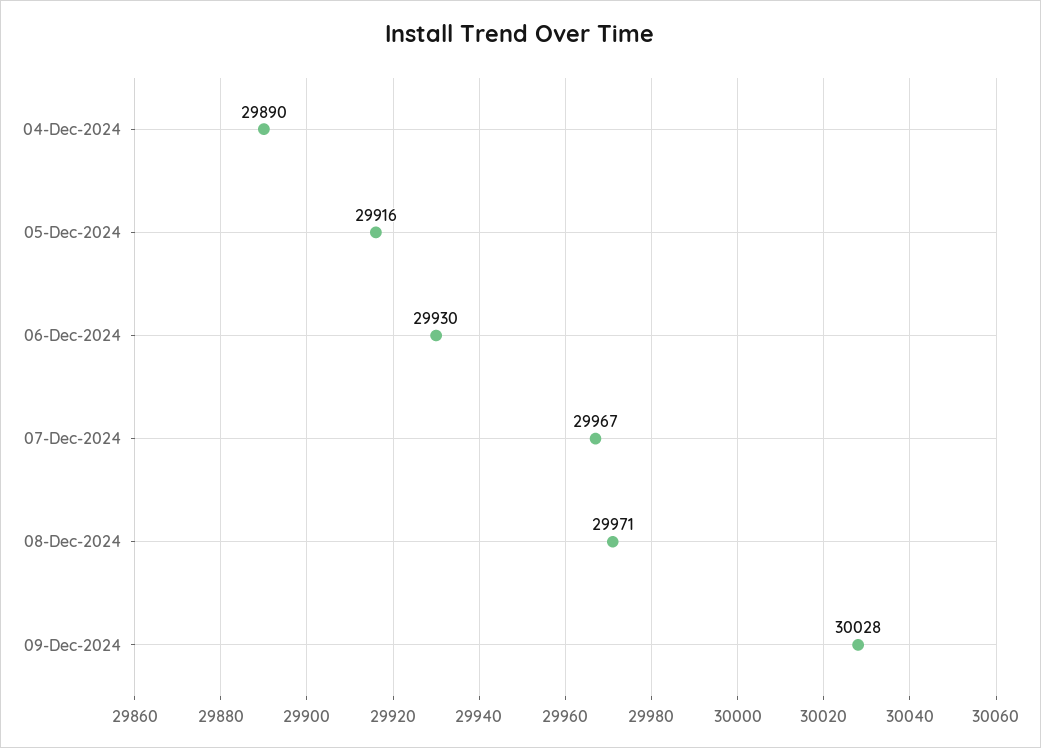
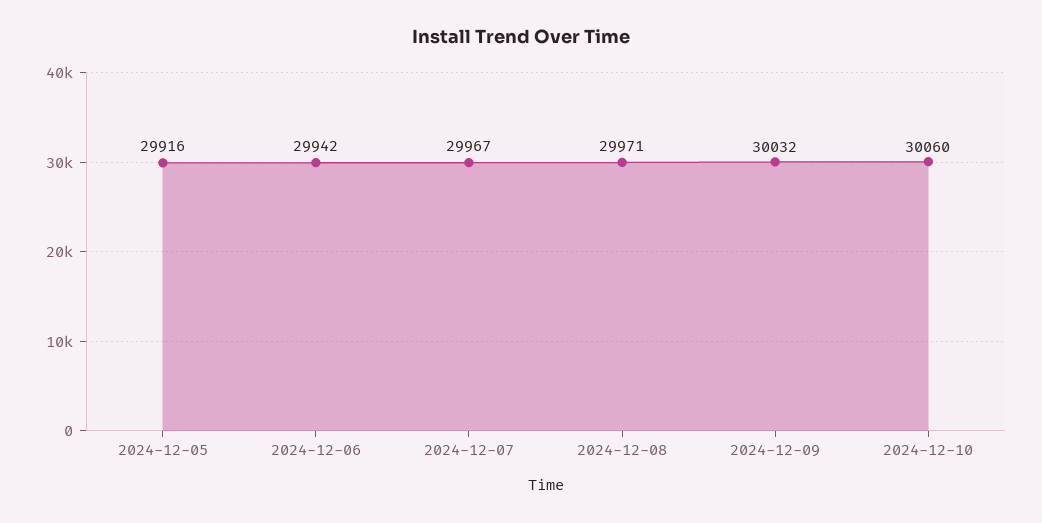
04-Dec-2024: 29890 -> none
06-Dec-2024: 29930 -> 29942
09-Dec-2024: 30028 -> 30032
2024-12-10: none -> 30060

